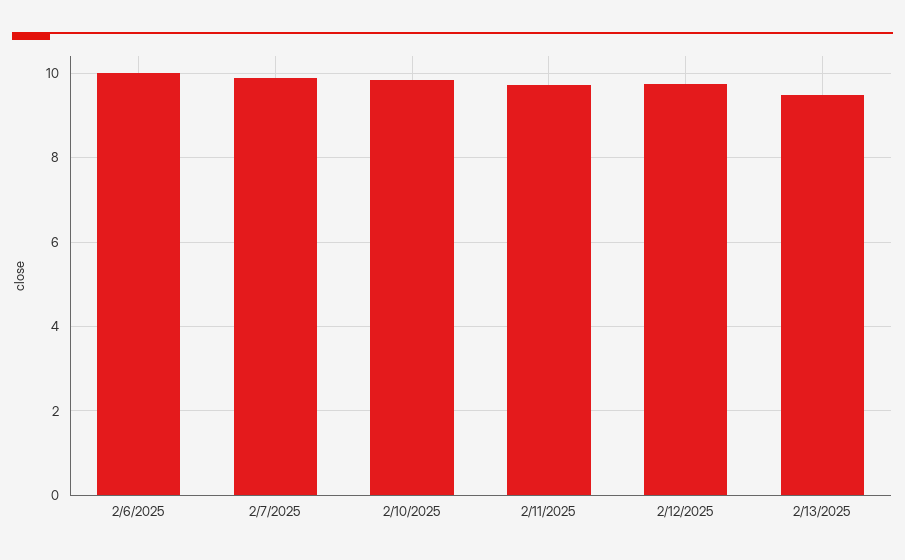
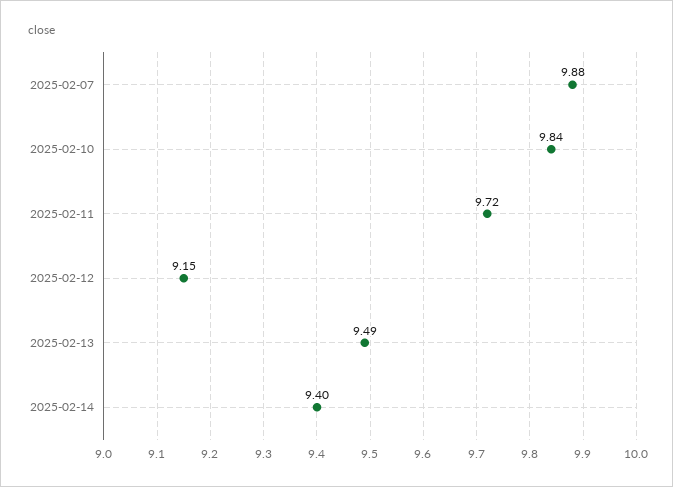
2/6/2025: 10 -> none
2/12/2025: 9.8 -> 9.15
2025-02-14: none -> 9.4

